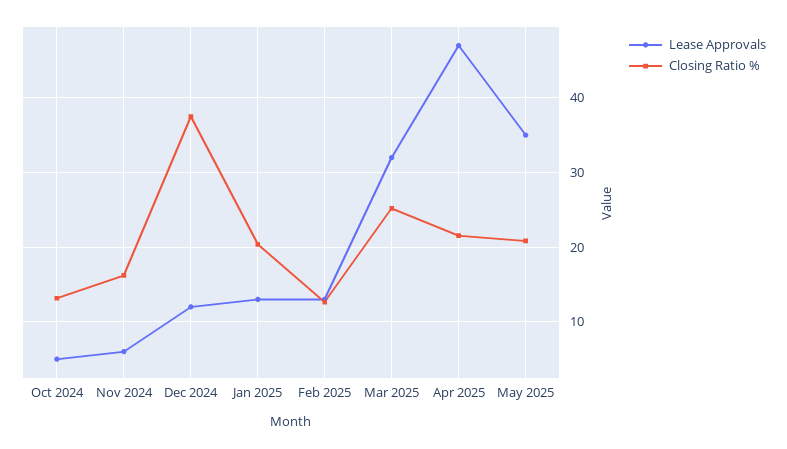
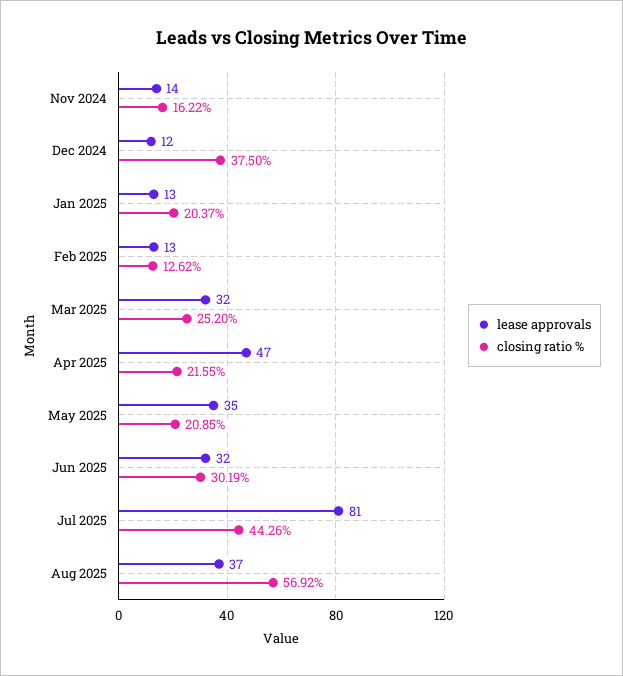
Lease Approvals, Oct 2024: 5 -> none
Closing Ratio %, Oct 2024: 13 -> none
Lease Approvals, Nov 2024: 6 -> 14
Lease Approvals, Jun 2025: none -> 32
Closing Ratio %, Jun 2025: none -> 30.19
Lease Approvals, Jul 2025: none -> 81
Closing Ratio %, Jul 2025: none -> 44.26
Lease Approvals, Aug 2025: none -> 37
Closing Ratio %, Aug 2025: none -> 56.92

